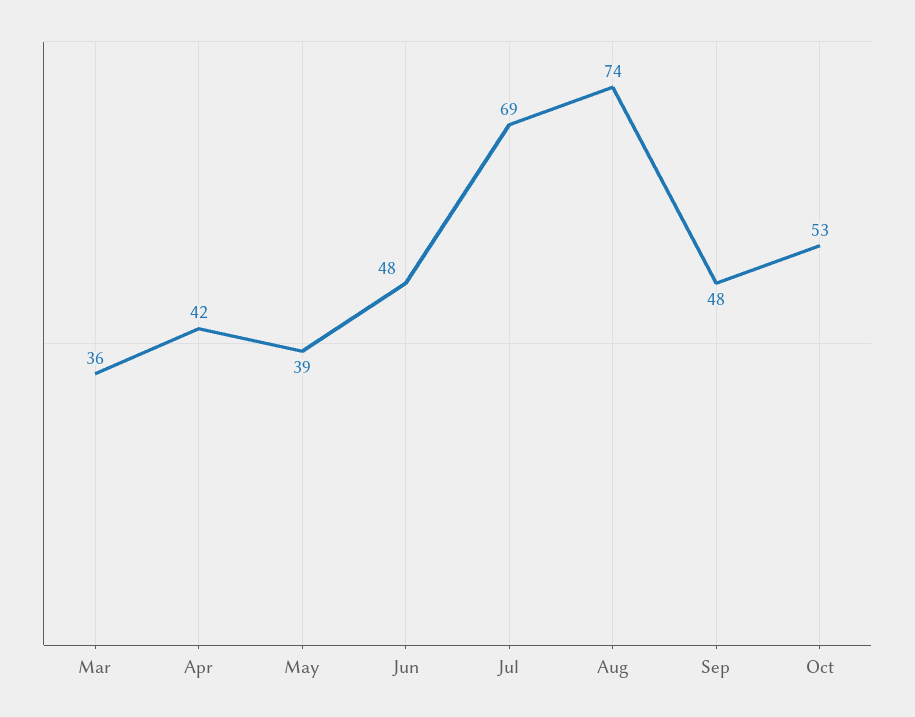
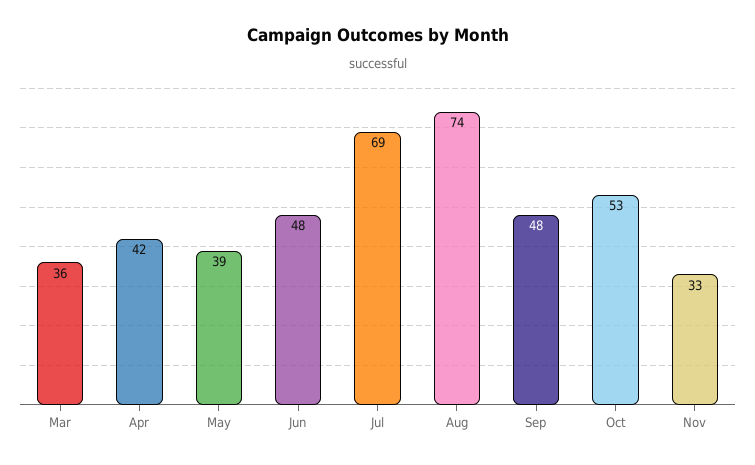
Nov: none -> 33

